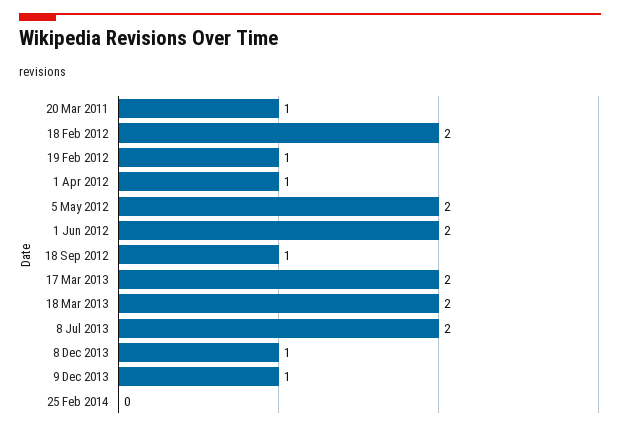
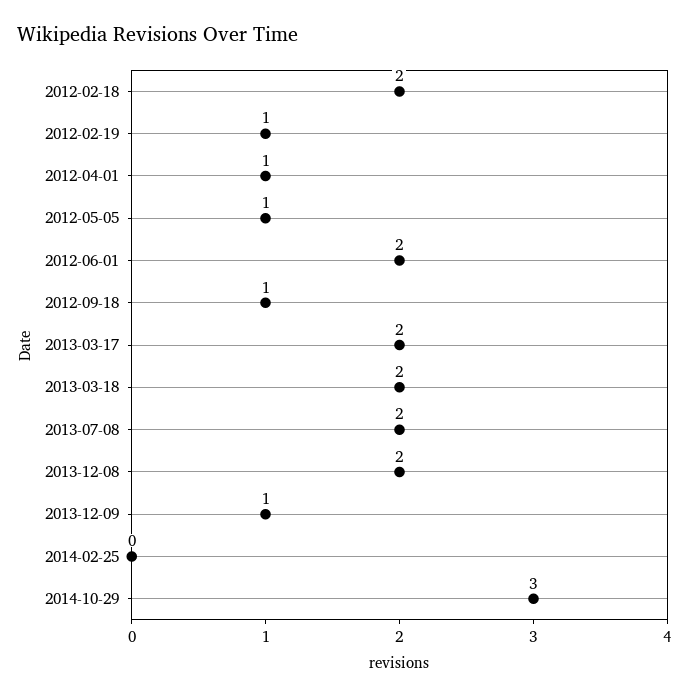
20 Mar 2011: 1 -> none
5 May 2012: 2 -> 1
8 Dec 2013: 1 -> 2
2014-10-29: none -> 3

